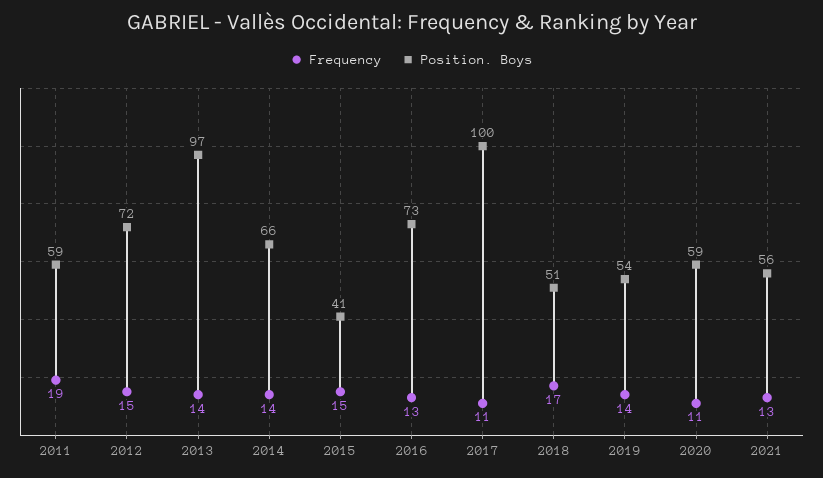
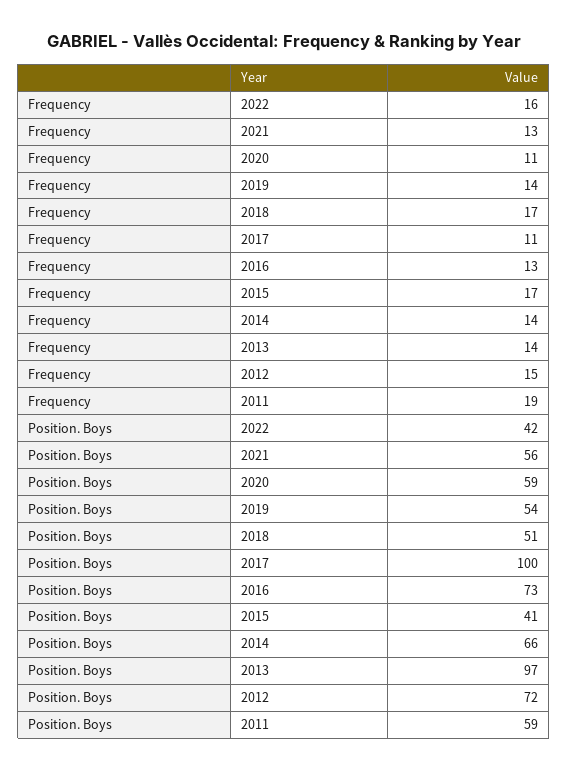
Frequency, 2015: 15 -> 17
Frequency, 2022: none -> 16
Position. Boys, 2022: none -> 42

